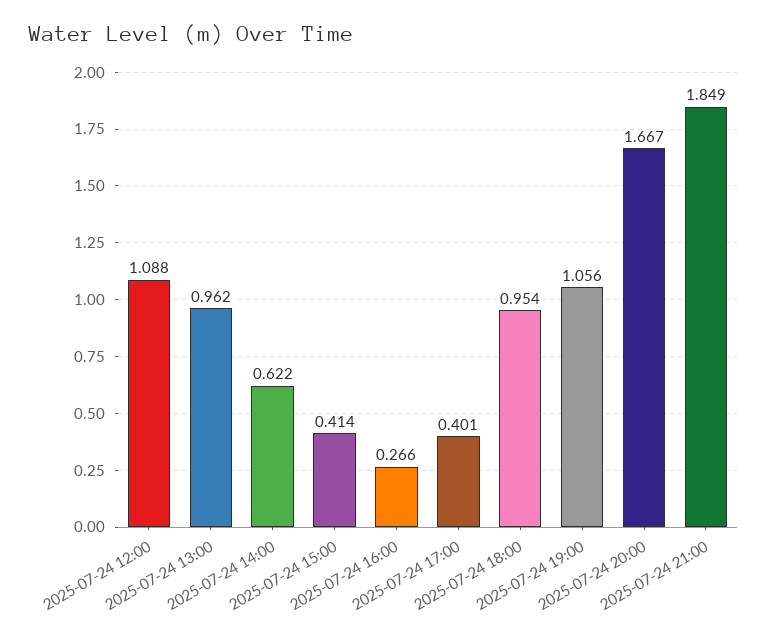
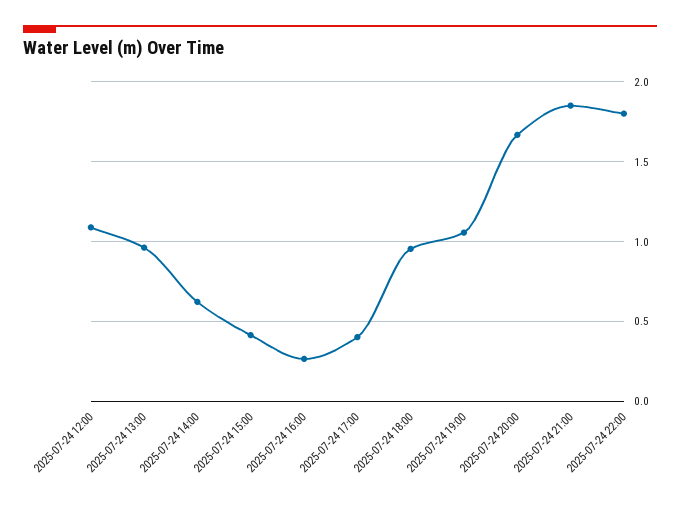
2025-07-24 22:00: none -> 1.8

